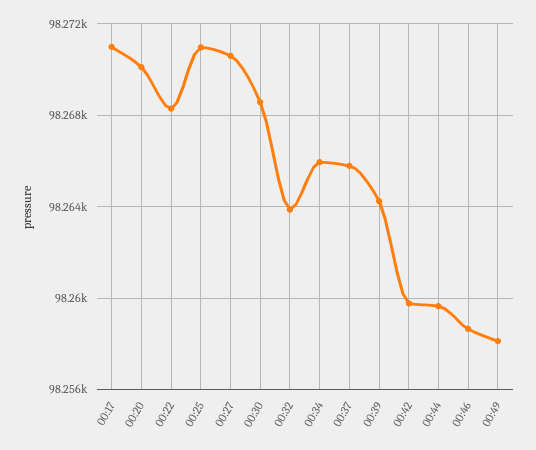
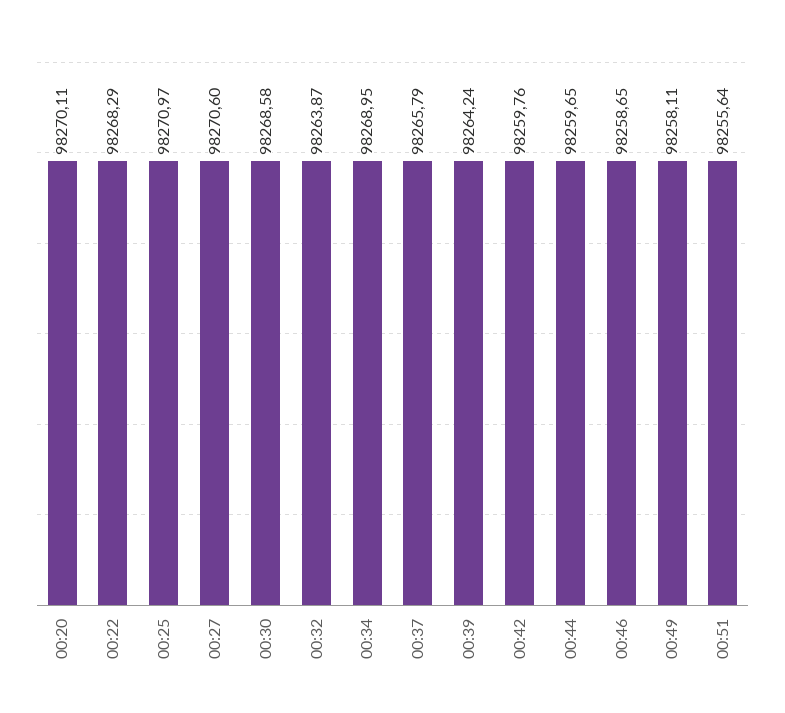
00:17: 98271 -> none
00:34: 98266 -> 98268.95
00:51: none -> 98255.64

